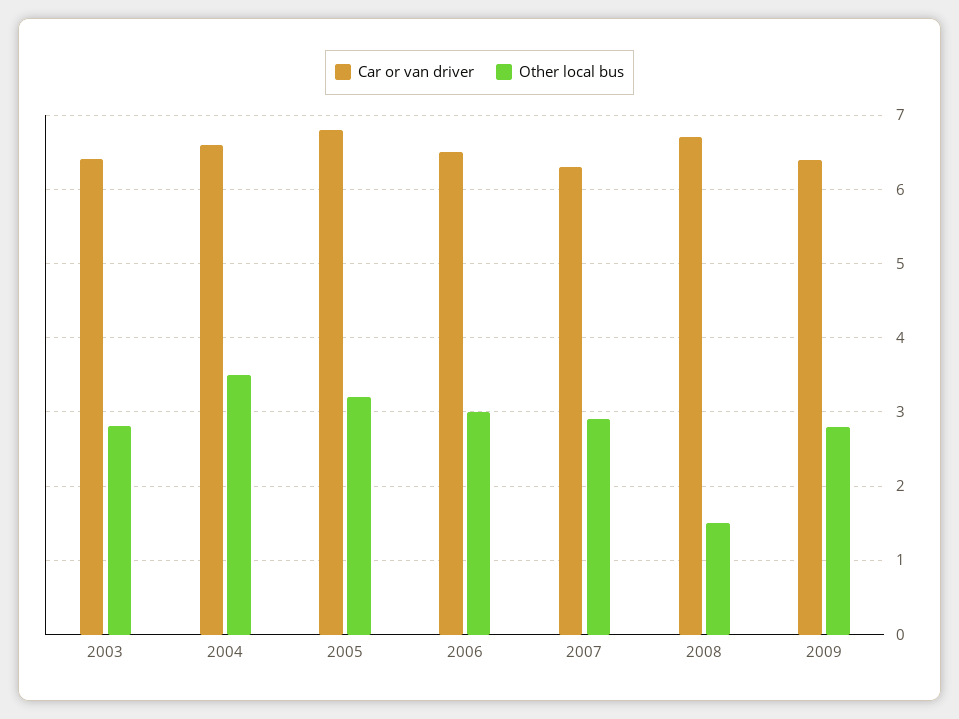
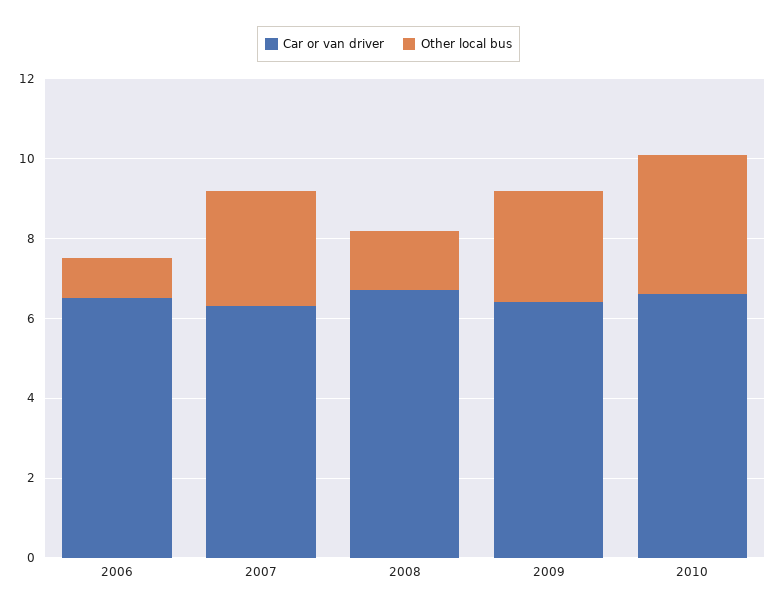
Car or van driver, 2003: 6.4 -> none
Other local bus, 2003: 2.8 -> none
Car or van driver, 2004: 6.6 -> none
Other local bus, 2004: 3.5 -> none
Car or van driver, 2005: 6.8 -> none
Other local bus, 2005: 3.2 -> none
Other local bus, 2006: 3 -> 1
Car or van driver, 2010: none -> 6.5
Other local bus, 2010: none -> 3.5

